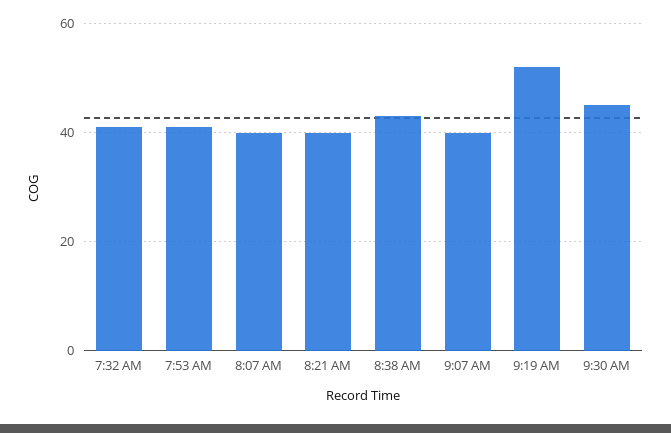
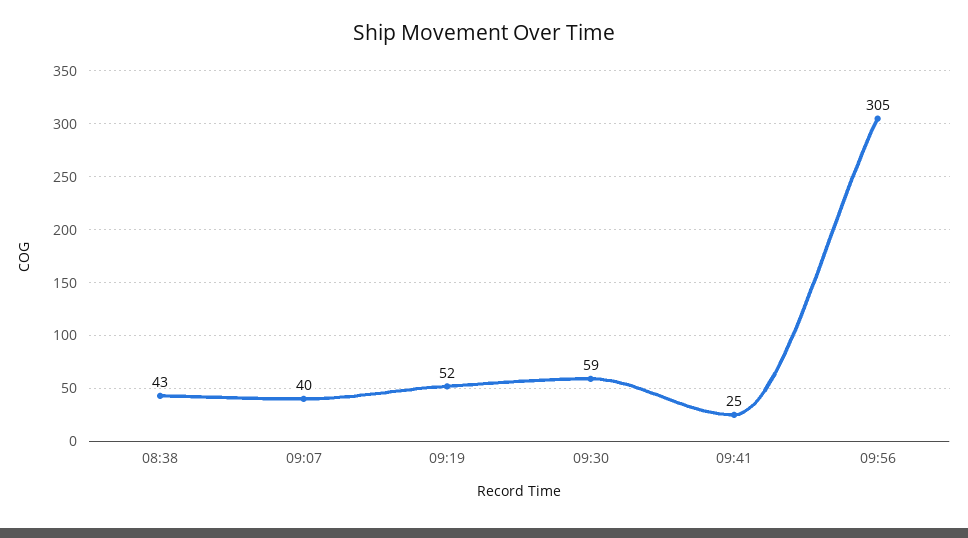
7:32 AM: 40 -> none
7:53 AM: 40 -> none
8:07 AM: 40 -> none
8:21 AM: 40 -> none
9:30 AM: 45 -> 59
09:41: none -> 25
09:56: none -> 305

